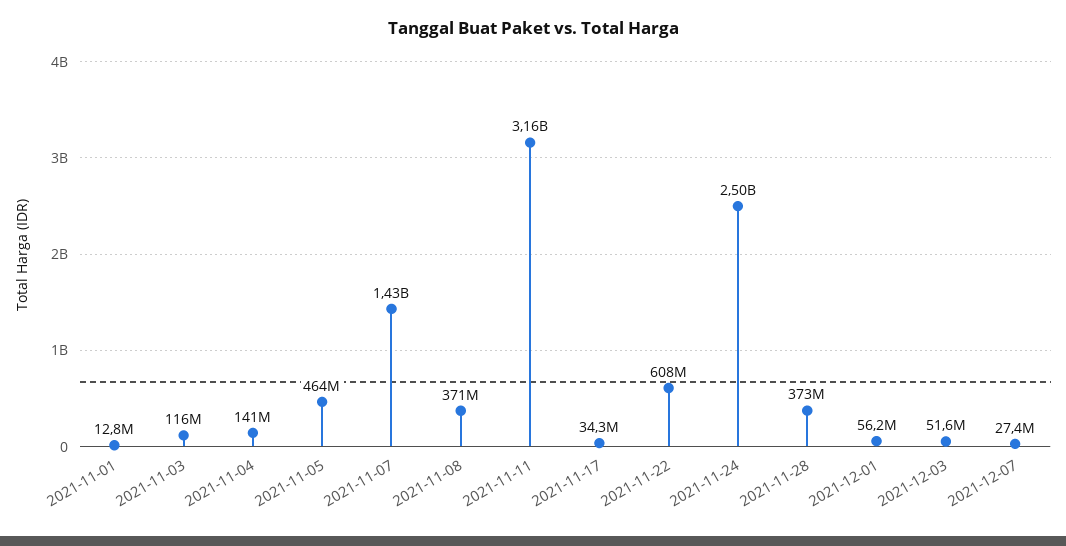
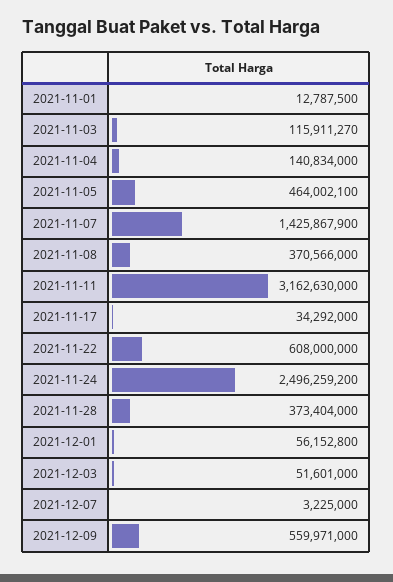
2021-12-07: 27400000 -> 3225000
2021-12-09: none -> 559971000

